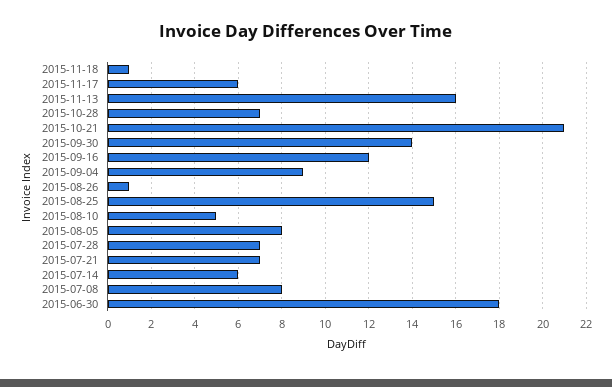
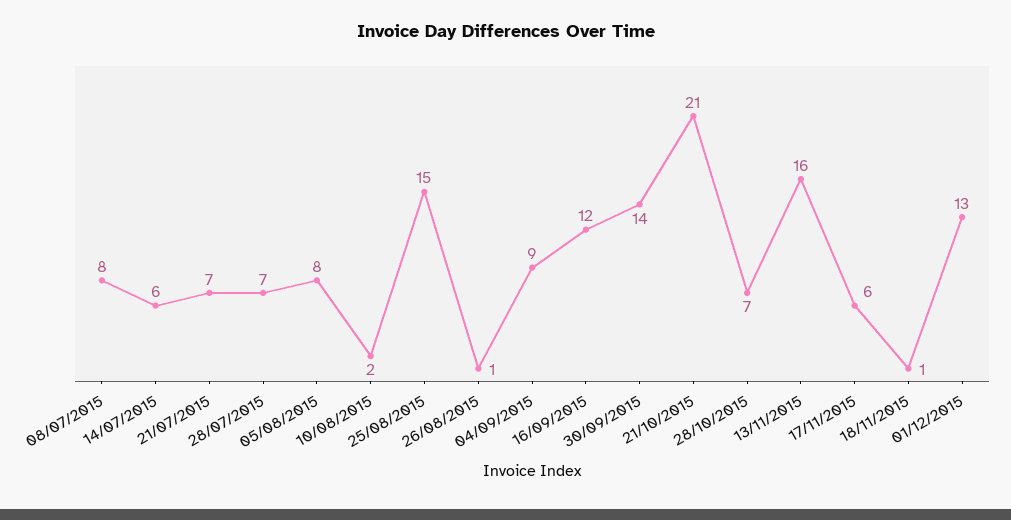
2015-08-10: 5 -> 2
2015-06-30: 18 -> none
01/12/2015: none -> 13

